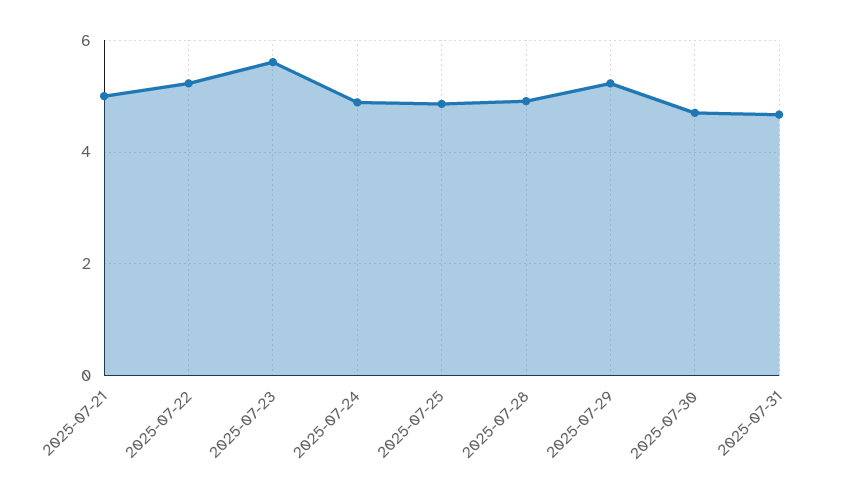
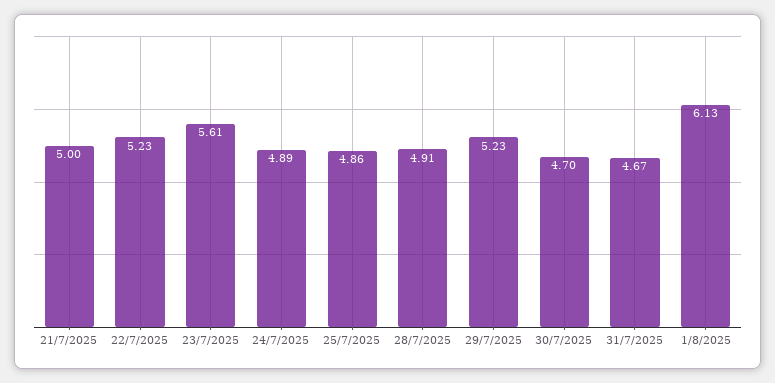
1/8/2025: none -> 6.13

